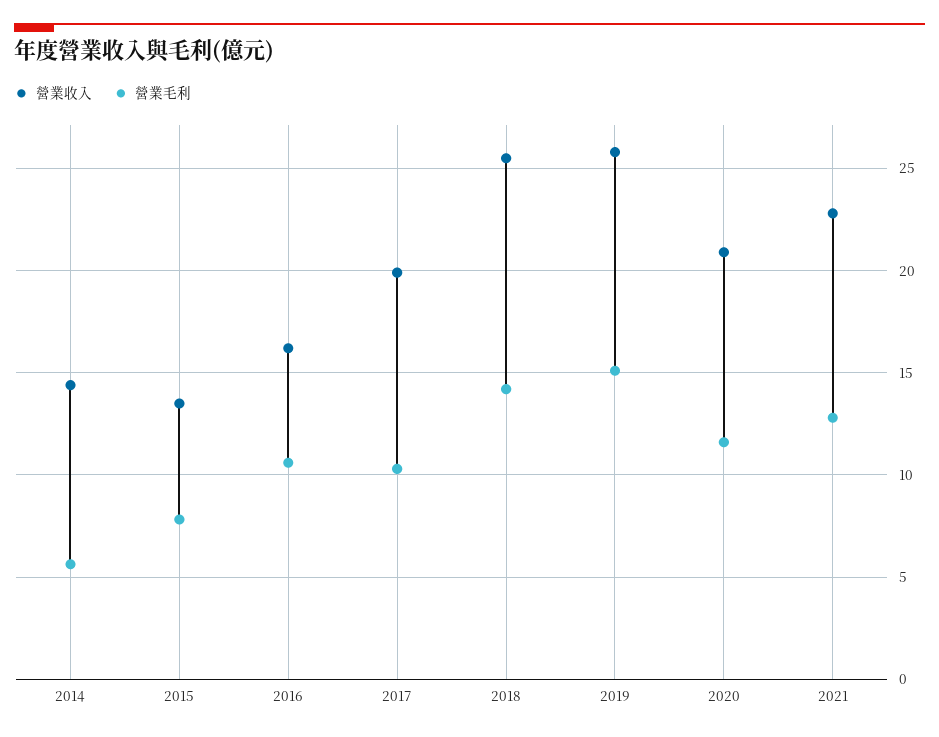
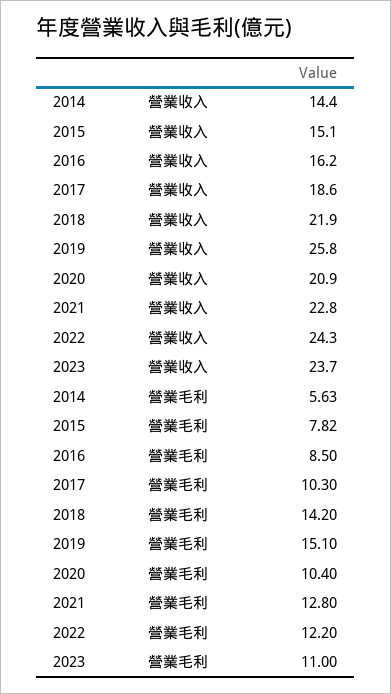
營業收入, 2015: 13.5 -> 15.1
營業毛利, 2016: 10.5 -> 8.5
營業收入, 2017: 20 -> 18.6
營業收入, 2018: 25.5 -> 21.9
營業毛利, 2020: 11.5 -> 10.4
營業收入, 2022: none -> 24.3
營業收入, 2023: none -> 23.7
營業毛利, 2022: none -> 12.2
營業毛利, 2023: none -> 11

